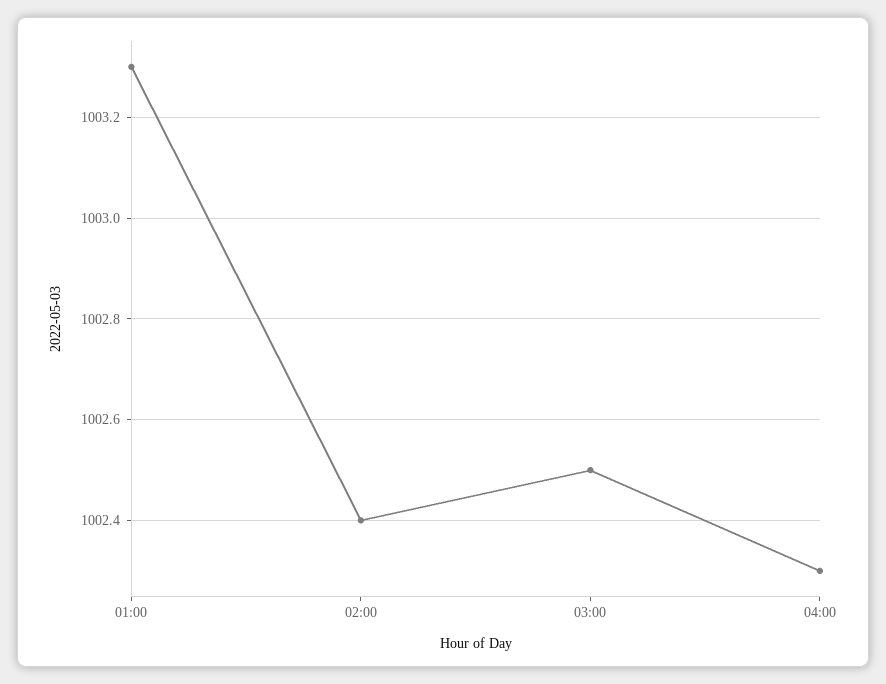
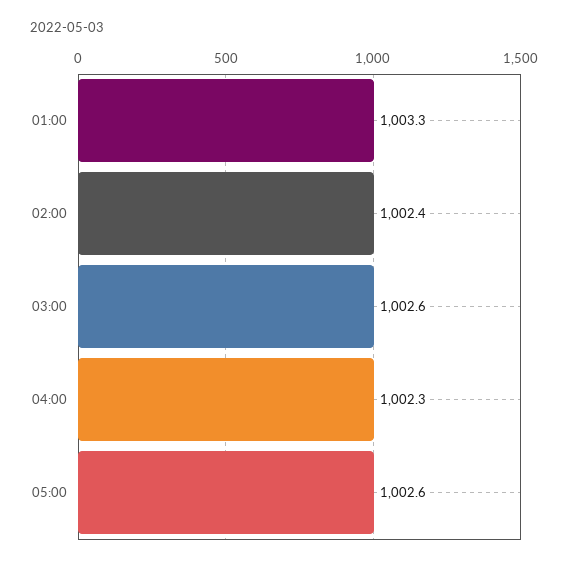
03:00: 1002.5 -> 1002.6
05:00: none -> 1002.6

